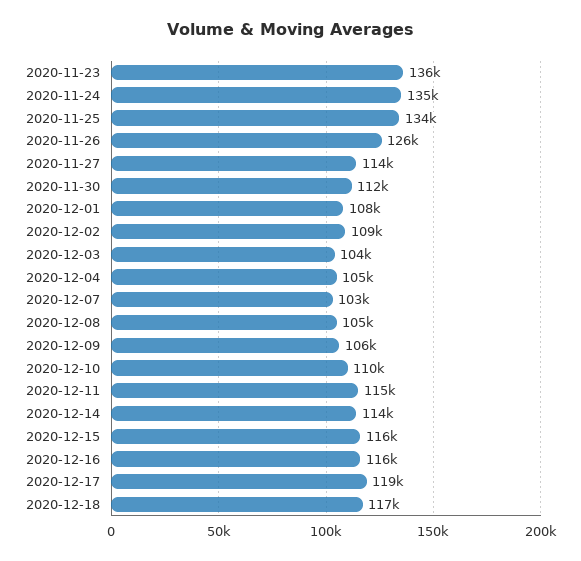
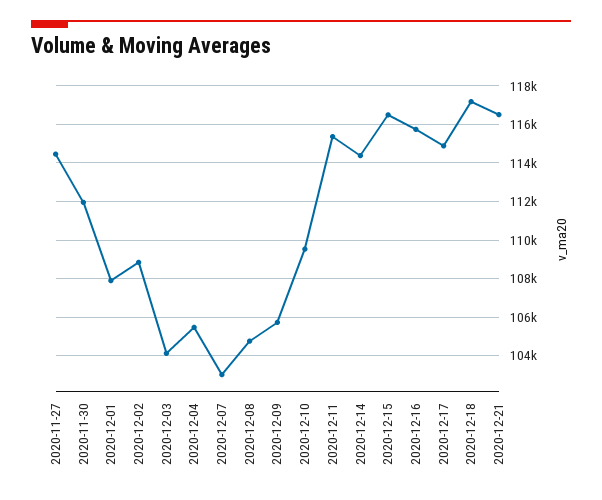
2020-11-23: 136000 -> none
2020-11-24: 135000 -> none
2020-11-25: 134000 -> none
2020-11-26: 126000 -> none
2020-12-17: 119000 -> 115000
2020-12-21: none -> 116500

